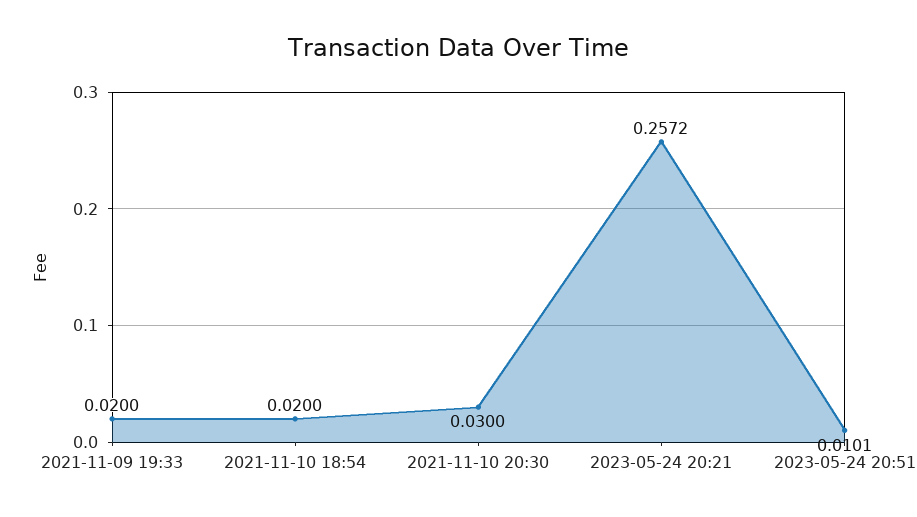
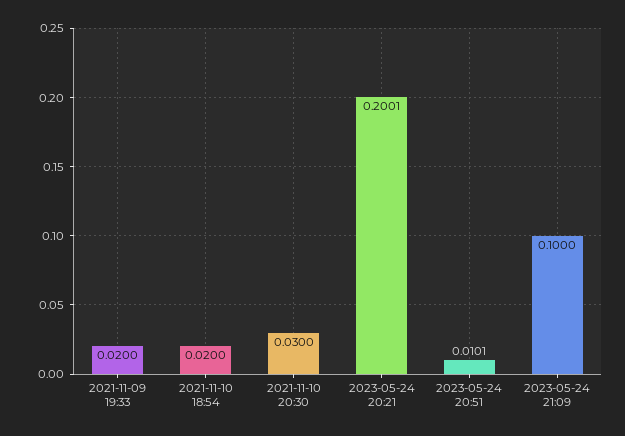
2023-05-24 20:21: 0.2572 -> 0.2001
2023-05-24 21:09: none -> 0.1

